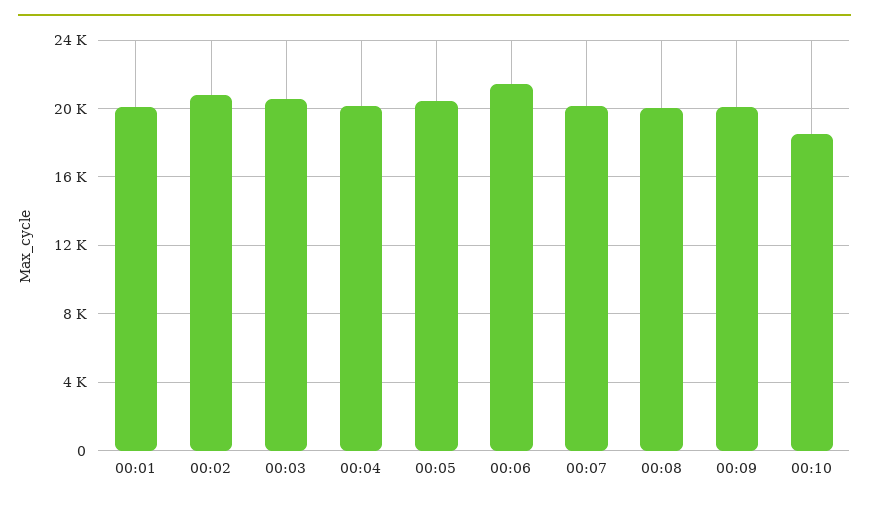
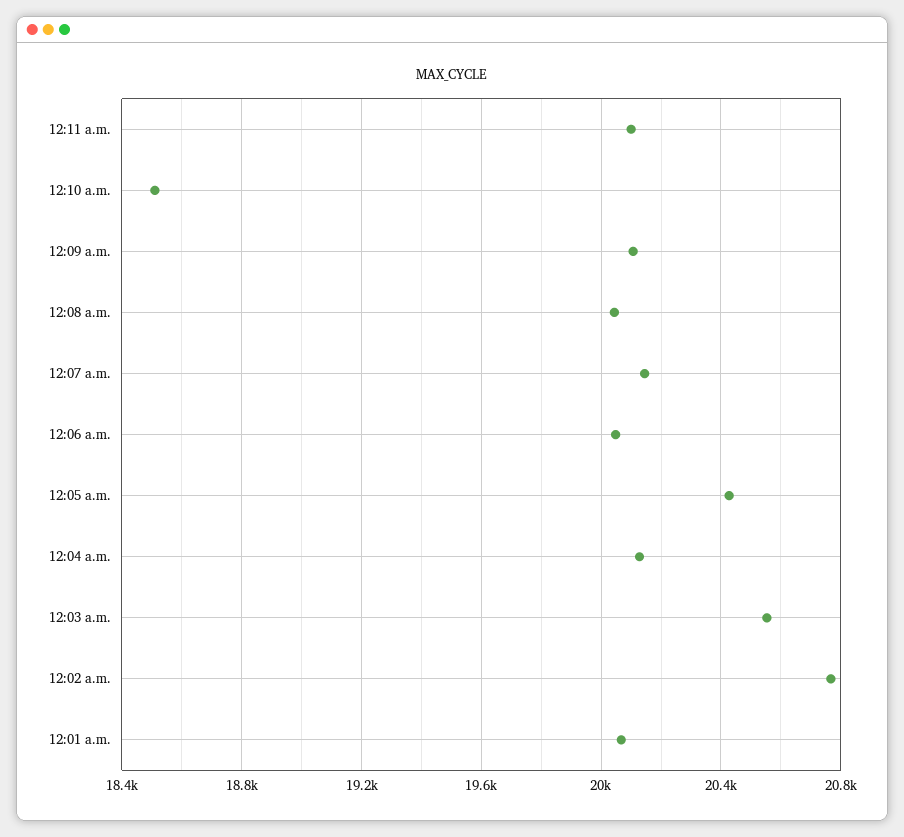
00:06: 21500 -> 20050
12:11 a.m.: none -> 20100

